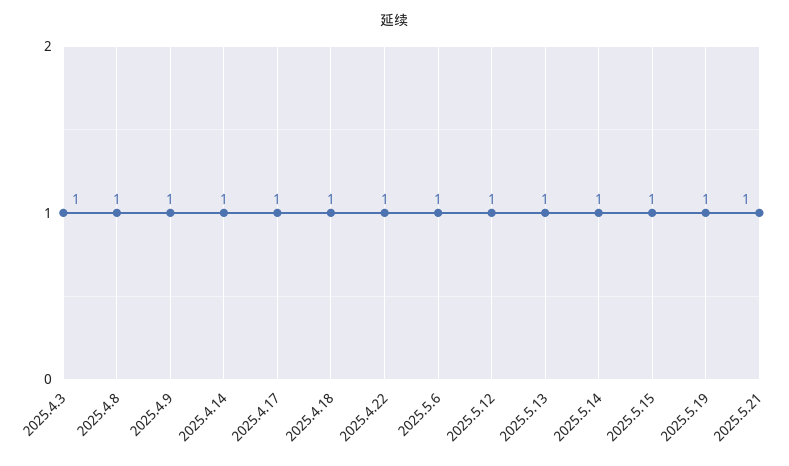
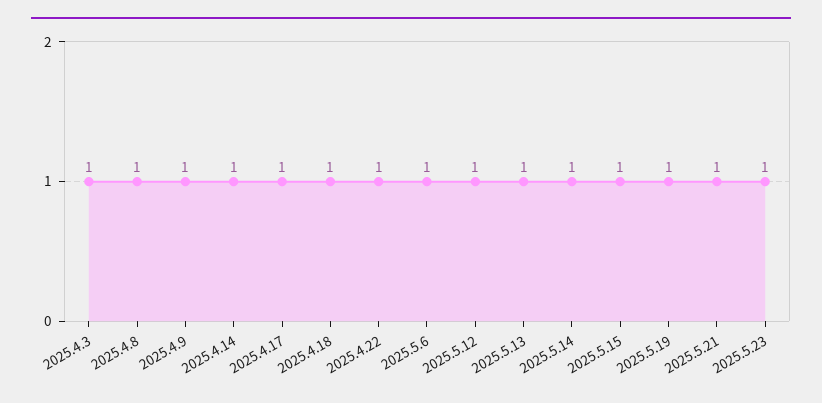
2025.5.23: none -> 1

